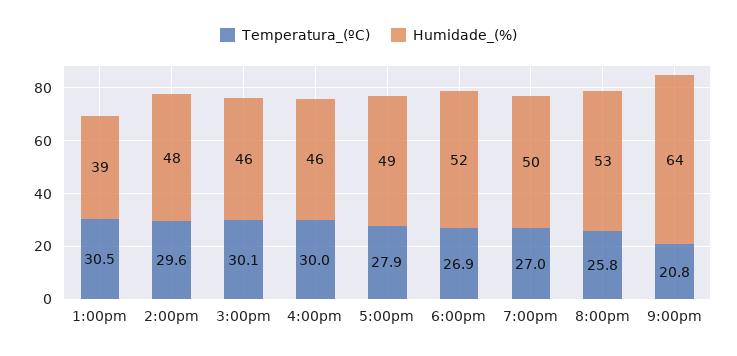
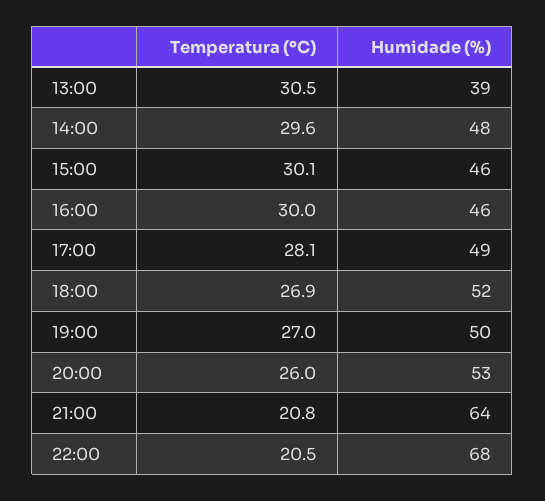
Temperatura_(ºC), 5:00pm: 27.9 -> 28.1
Temperatura_(ºC), 8:00pm: 25.8 -> 26
Temperatura_(ºC), 22:00: none -> 20.5
Humidade_(%), 22:00: none -> 68

